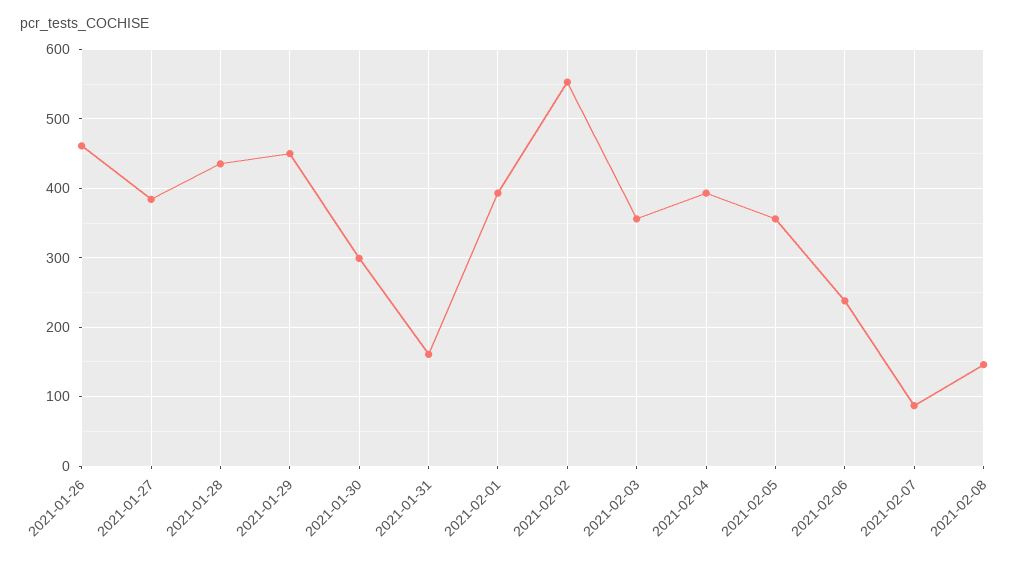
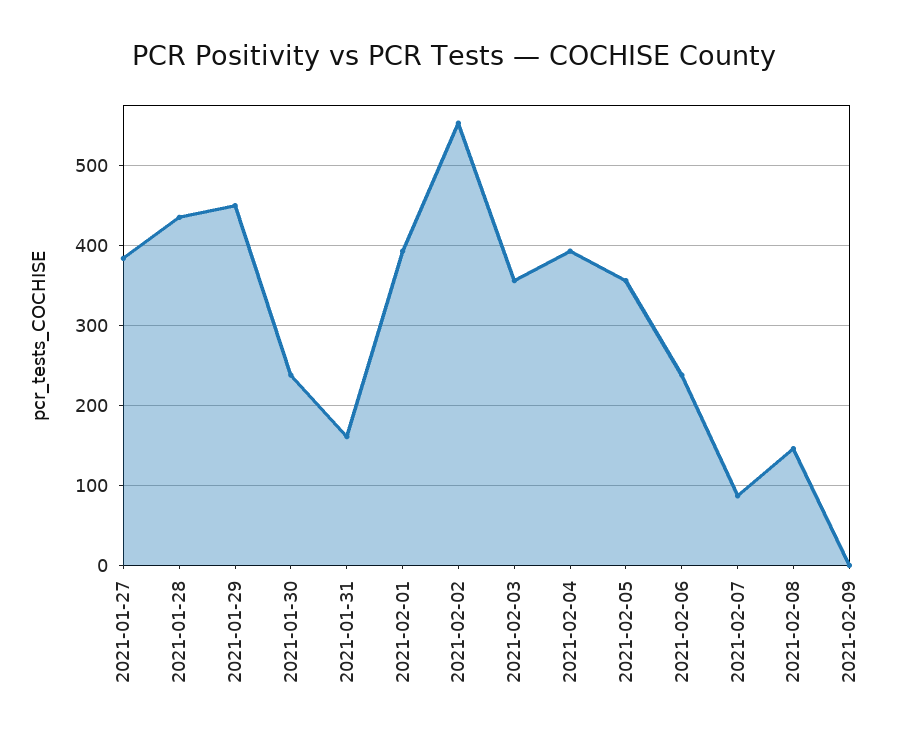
2021-01-26: 460 -> none
2021-01-30: 300 -> 240
2021-02-09: none -> 0

